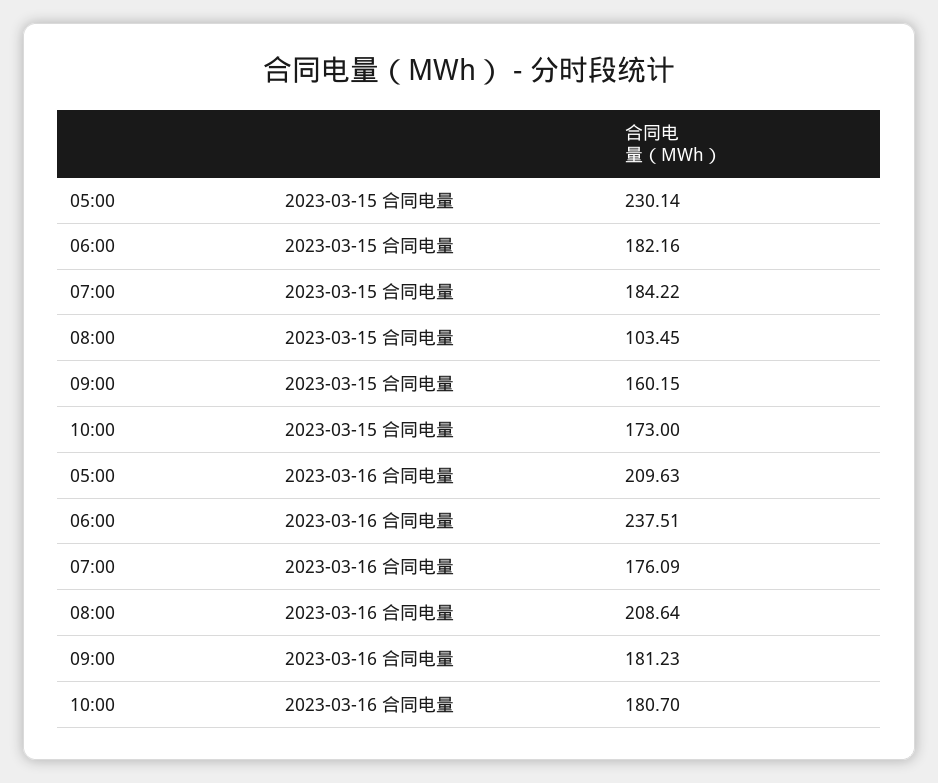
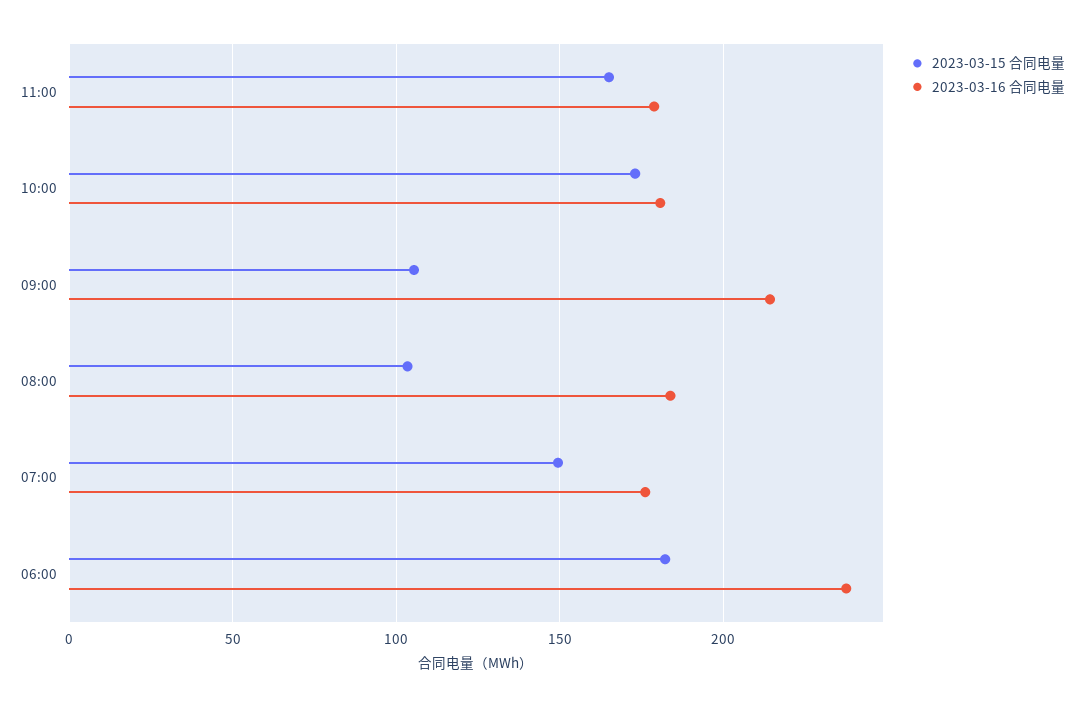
2023-03-15 合同电量, 05:00: 230.14 -> none
2023-03-15 合同电量, 07:00: 184.22 -> 150
2023-03-15 合同电量, 09:00: 160.15 -> 105
2023-03-16 合同电量, 05:00: 209.63 -> none
2023-03-16 合同电量, 08:00: 208.64 -> 185
2023-03-16 合同电量, 09:00: 181.23 -> 215
2023-03-15 合同电量, 11:00: none -> 165
2023-03-16 合同电量, 11:00: none -> 180

